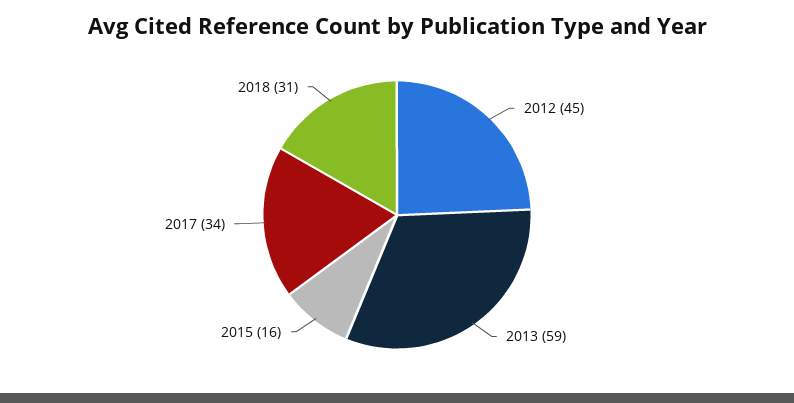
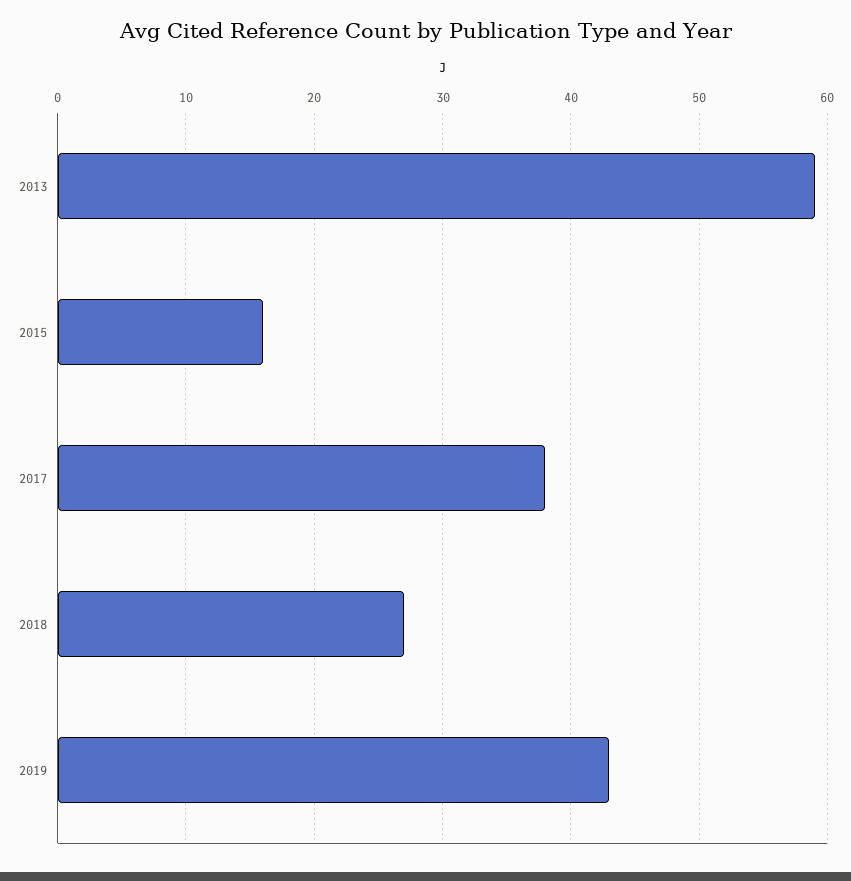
2012: 45 -> none
2017: 34 -> 38
2018: 31 -> 27
2019: none -> 43

